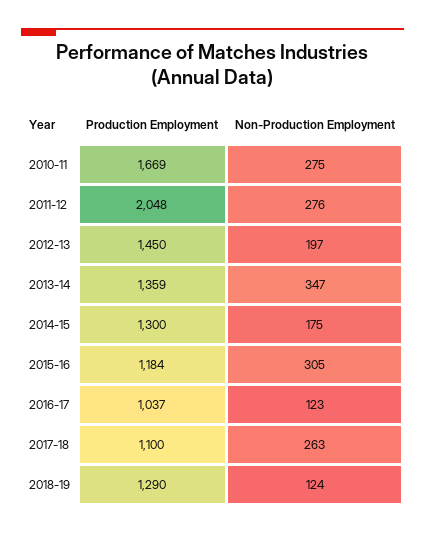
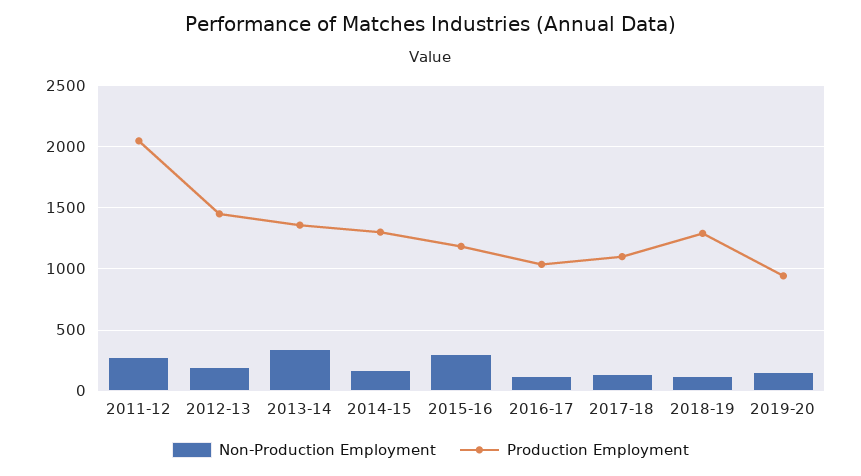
Production Employment, 2010-11: 1669 -> none
Non-Production Employment, 2010-11: 275 -> none
Non-Production Employment, 2017-18: 263 -> 150
Non-Production Employment, 2019-20: none -> 150
Production Employment, 2019-20: none -> 950

